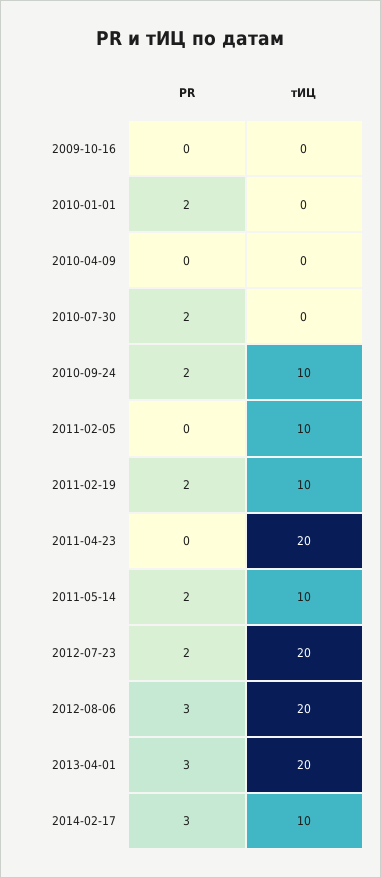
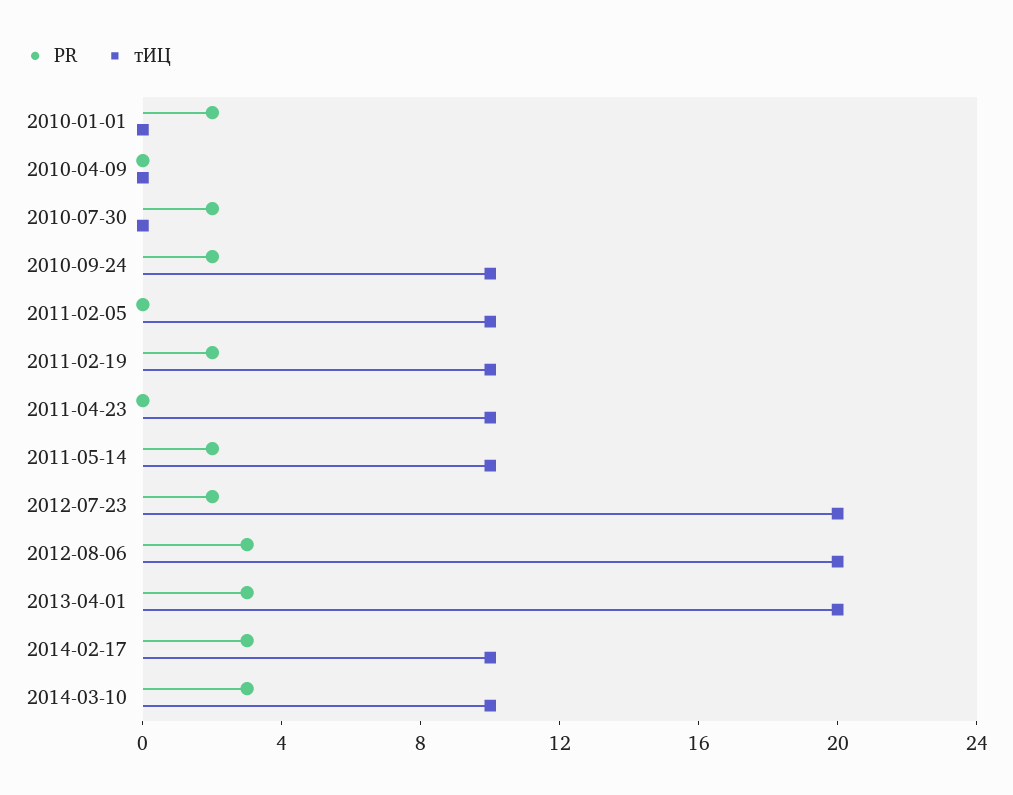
PR, 2009-10-16: 0 -> none
тИЦ, 2009-10-16: 0 -> none
тИЦ, 2011-04-23: 20 -> 10
PR, 2014-03-10: none -> 3
тИЦ, 2014-03-10: none -> 10

